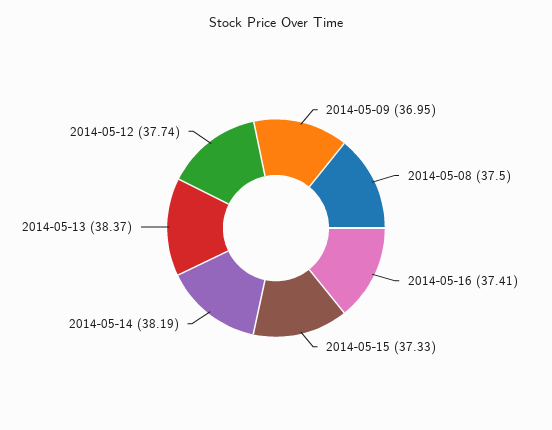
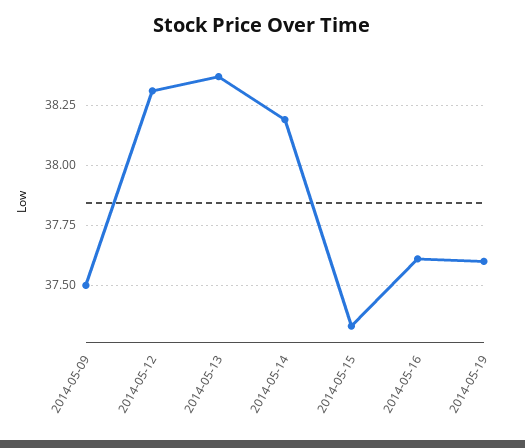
2014-05-09: 36.95 -> 37.5
2014-05-08: 37.5 -> none
2014-05-16: 37.41 -> 37.6
2014-05-12: 37.74 -> 38.3
2014-05-19: none -> 37.6

